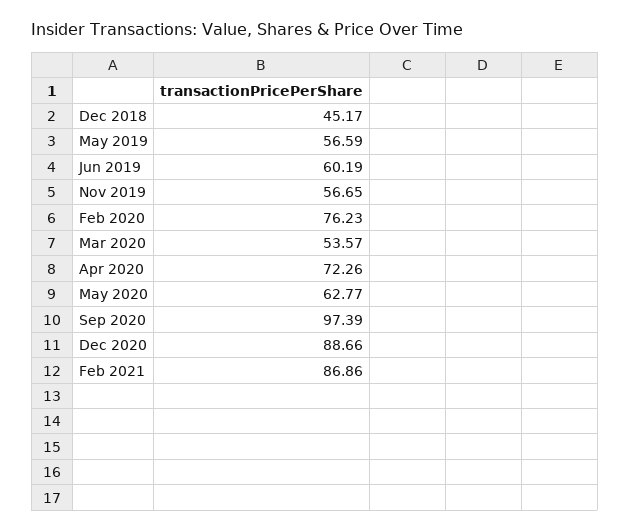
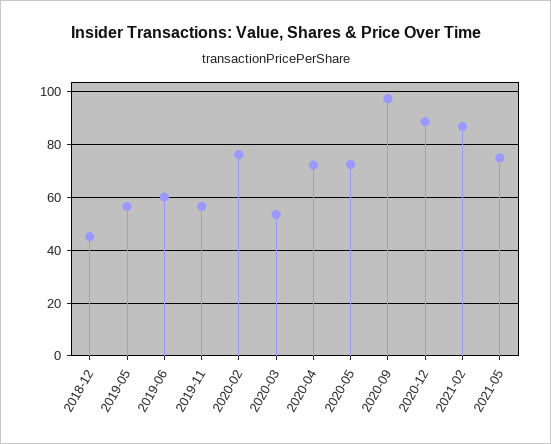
May 2020: 62.77 -> 72.5
2021-05: none -> 75

